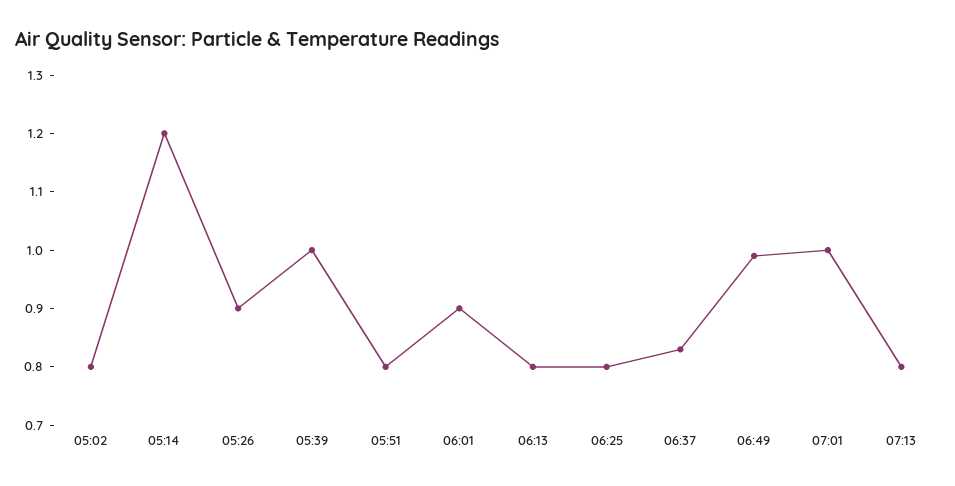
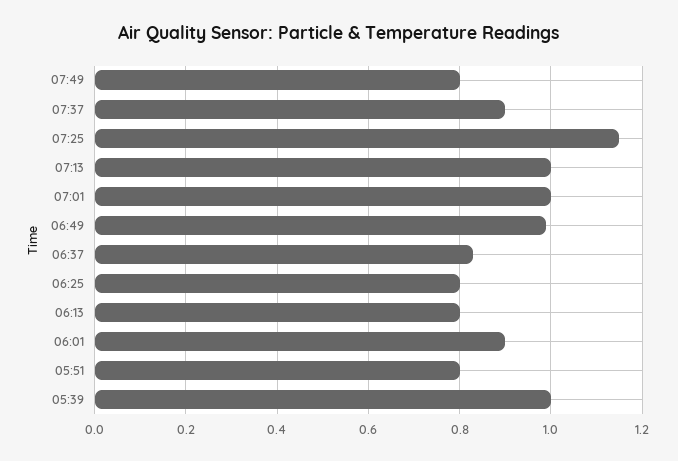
05:02: 0.8 -> none
05:14: 1.2 -> none
05:26: 0.9 -> none
07:13: 0.8 -> 1
07:49: none -> 0.8
07:37: none -> 0.9
07:25: none -> 1.15

